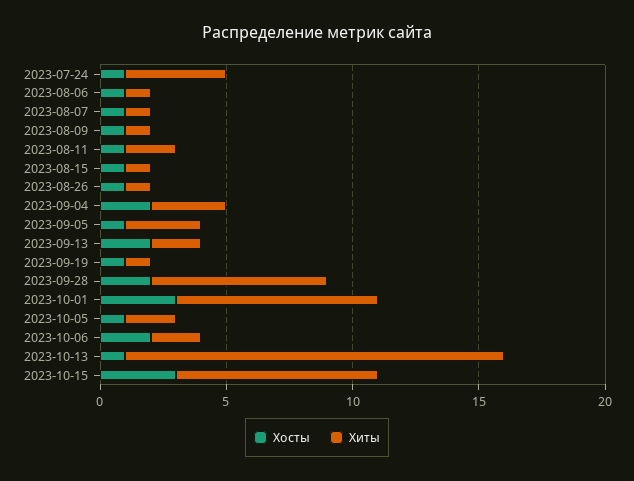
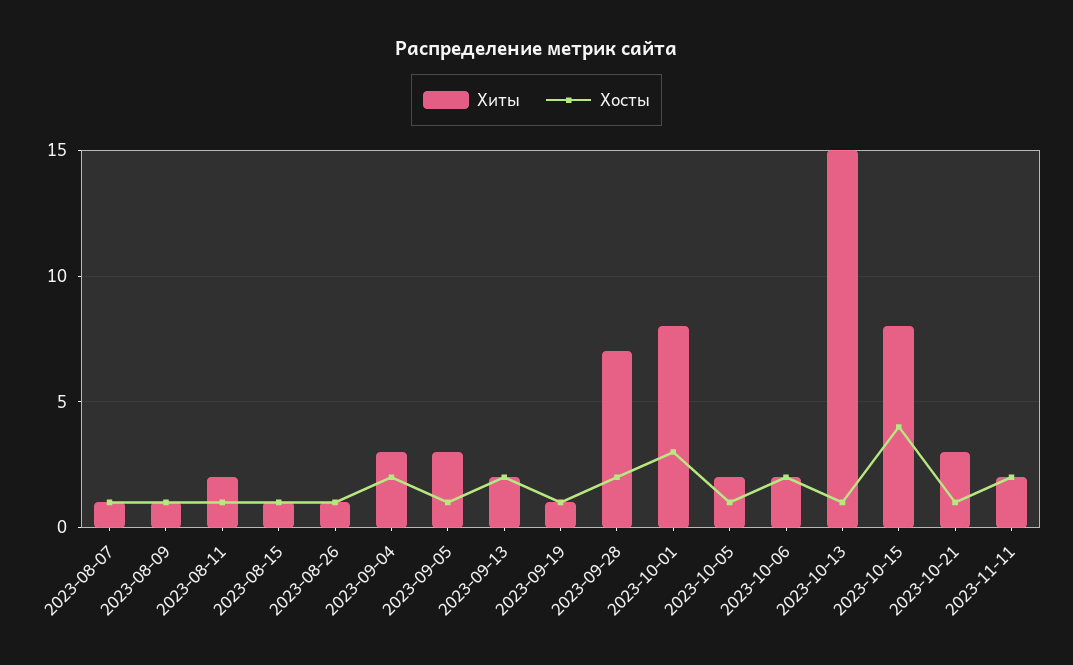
Хосты, 2023-07-24: 1 -> none
Хиты, 2023-07-24: 4 -> none
Хосты, 2023-08-06: 1 -> none
Хиты, 2023-08-06: 1 -> none
Хосты, 2023-10-15: 3 -> 4
Хиты, 2023-10-21: none -> 3
Хосты, 2023-10-21: none -> 1
Хиты, 2023-11-11: none -> 2
Хосты, 2023-11-11: none -> 2

